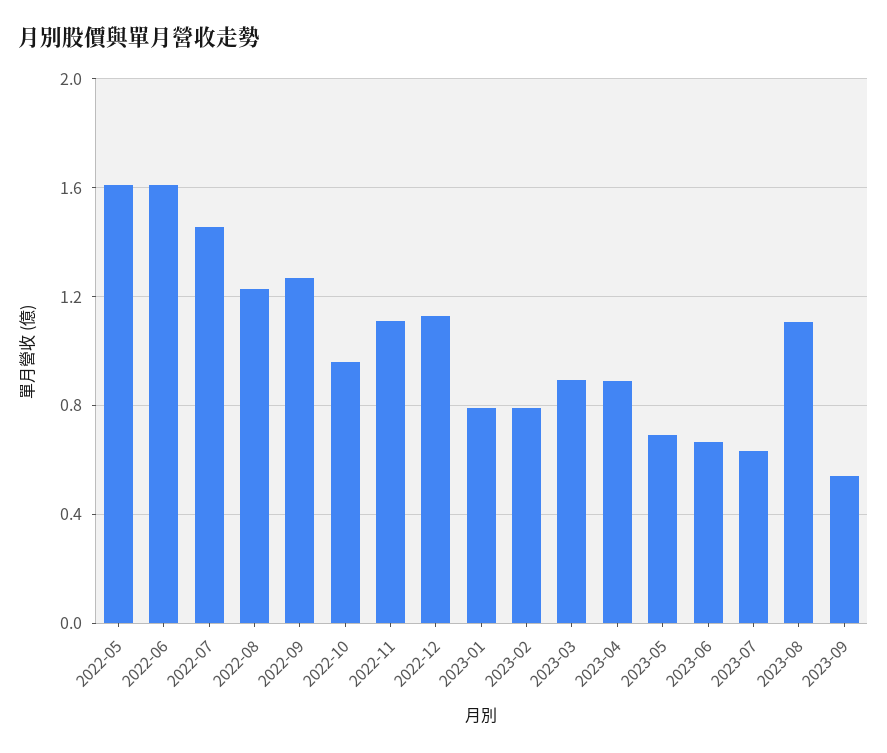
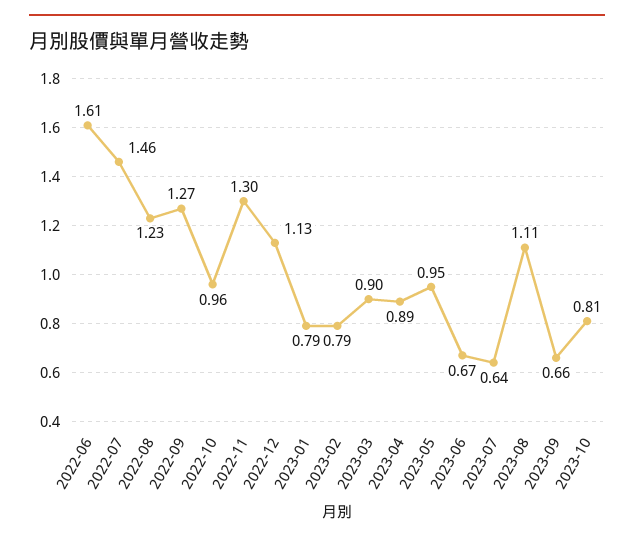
2022-05: 1.6 -> none
2022-11: 1.1 -> 1.3
2023-05: 0.7 -> 0.95
2023-09: 0.55 -> 0.66
2023-10: none -> 0.81

